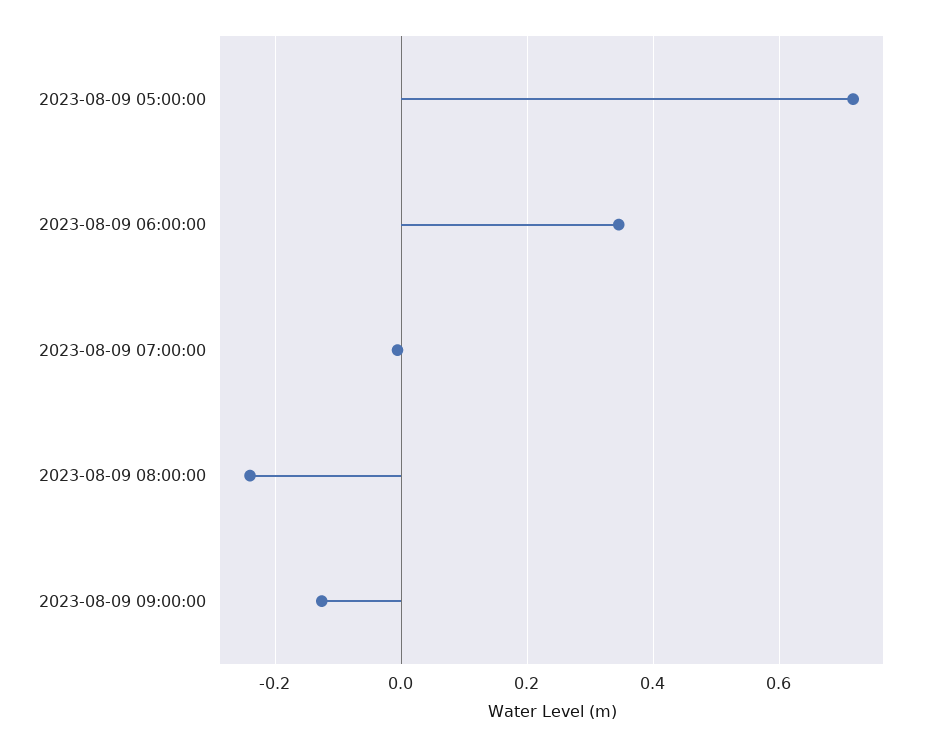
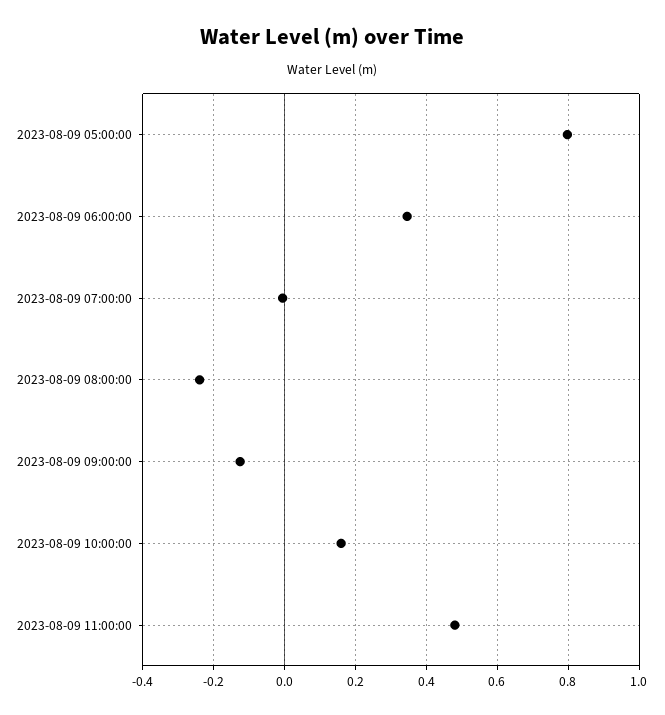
2023-08-09 05:00:00: 0.72 -> 0.8
2023-08-09 10:00:00: none -> 0.16
2023-08-09 11:00:00: none -> 0.48

